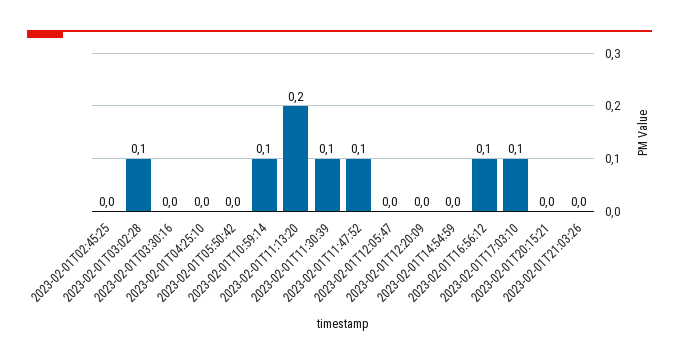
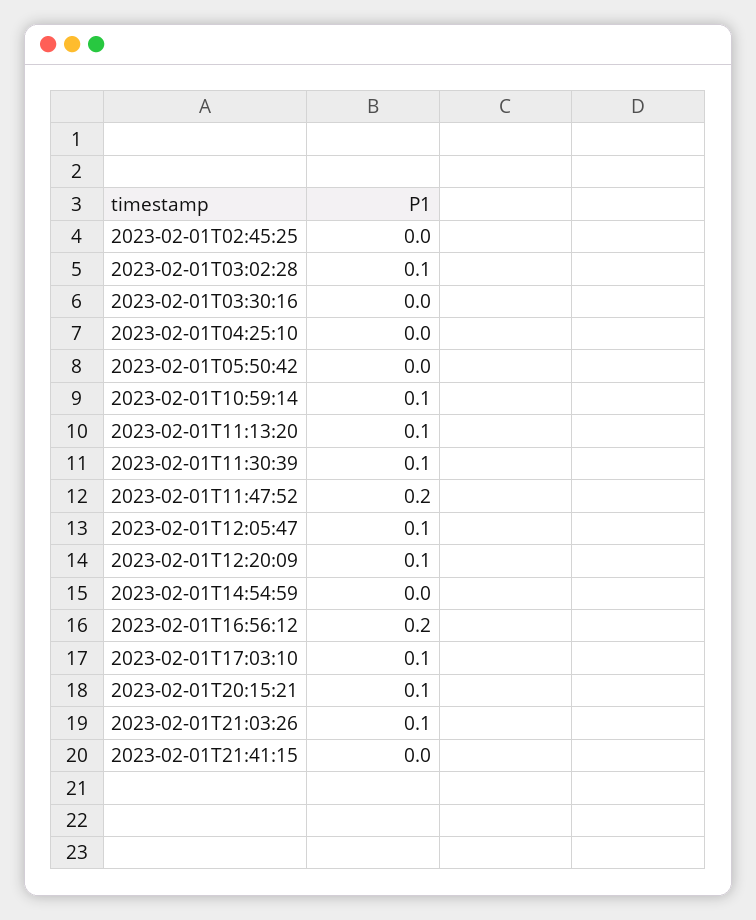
2023-02-01T11:13:20: 0.2 -> 0.1
2023-02-01T11:47:52: 0.1 -> 0.2
2023-02-01T12:05:47: 0 -> 0.1
2023-02-01T12:20:09: 0 -> 0.1
2023-02-01T16:56:12: 0.1 -> 0.2
2023-02-01T20:15:21: 0 -> 0.1
2023-02-01T21:03:26: 0 -> 0.1
2023-02-01T21:41:15: none -> 0

